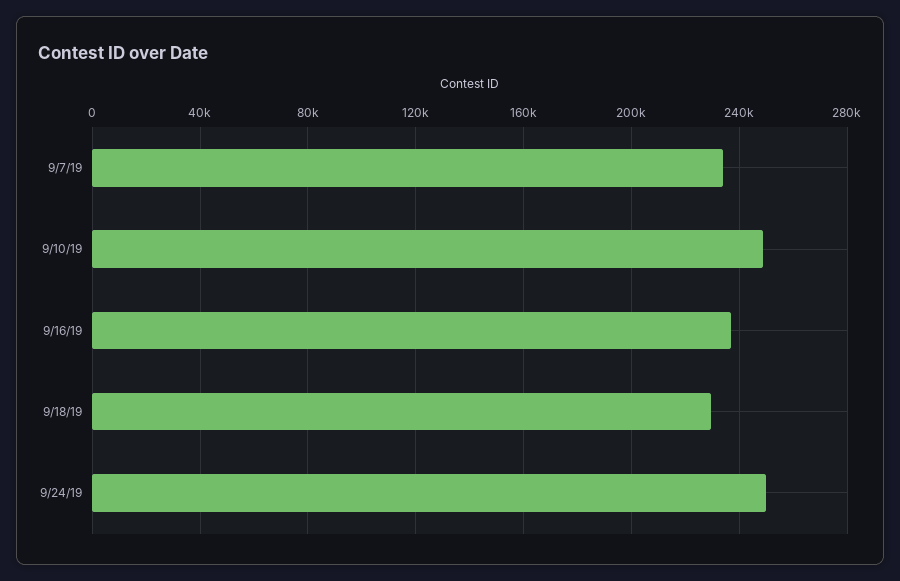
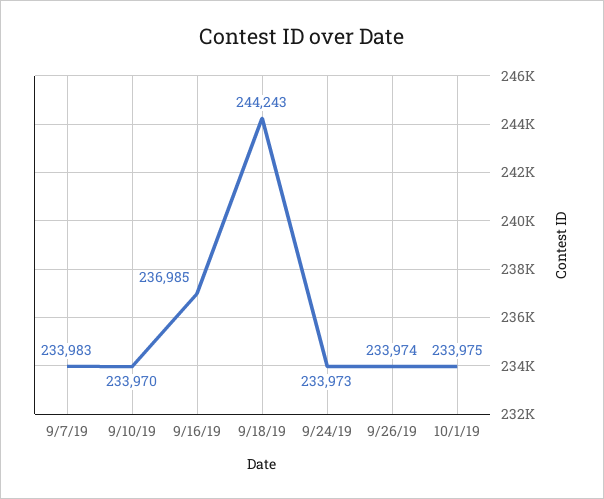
9/10/19: 250000 -> 233970
9/18/19: 230000 -> 244243
9/24/19: 250000 -> 233973
9/26/19: none -> 233974
10/1/19: none -> 233975

